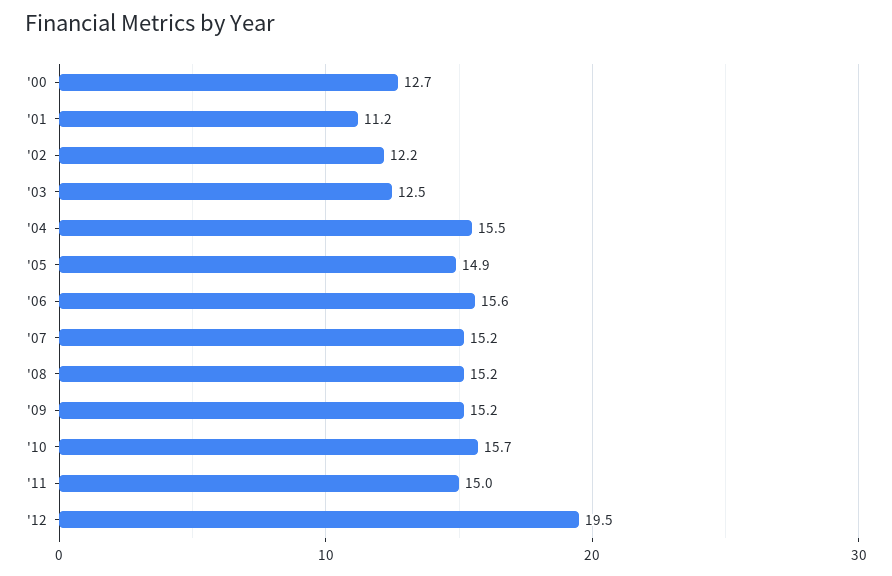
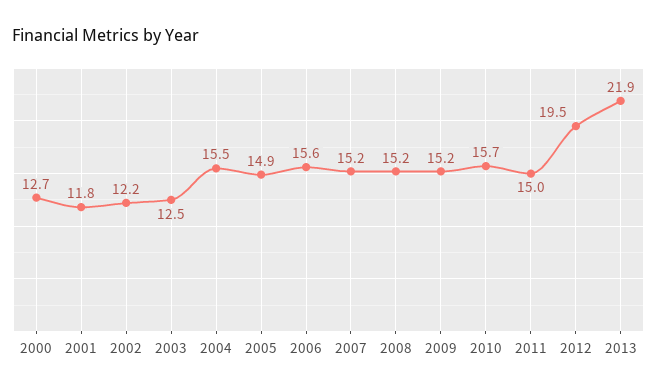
'01: 11.2 -> 11.8
2013: none -> 21.9

